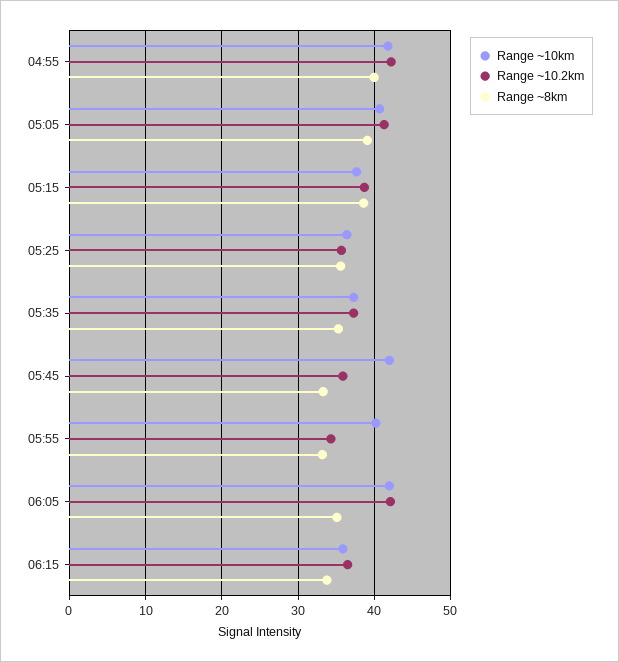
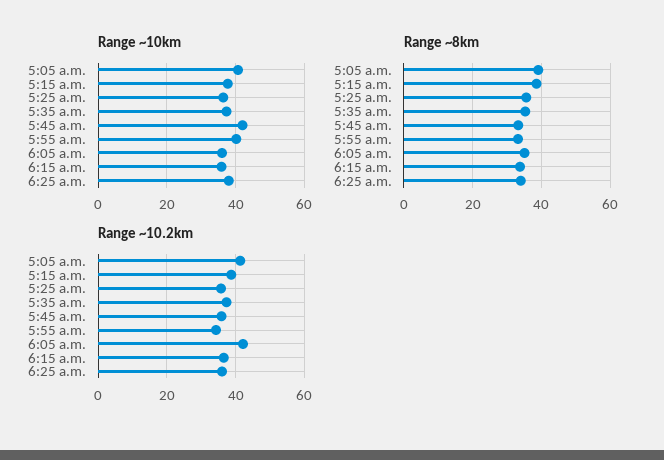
Range ~10km, 04:55: 42 -> none
Range ~10.2km, 04:55: 42 -> none
Range ~8km, 04:55: 40 -> none
Range ~10km, 06:05: 42 -> 36
Range ~10km, 6:25 a.m.: none -> 38
Range ~8km, 6:25 a.m.: none -> 34
Range ~10.2km, 6:25 a.m.: none -> 36

